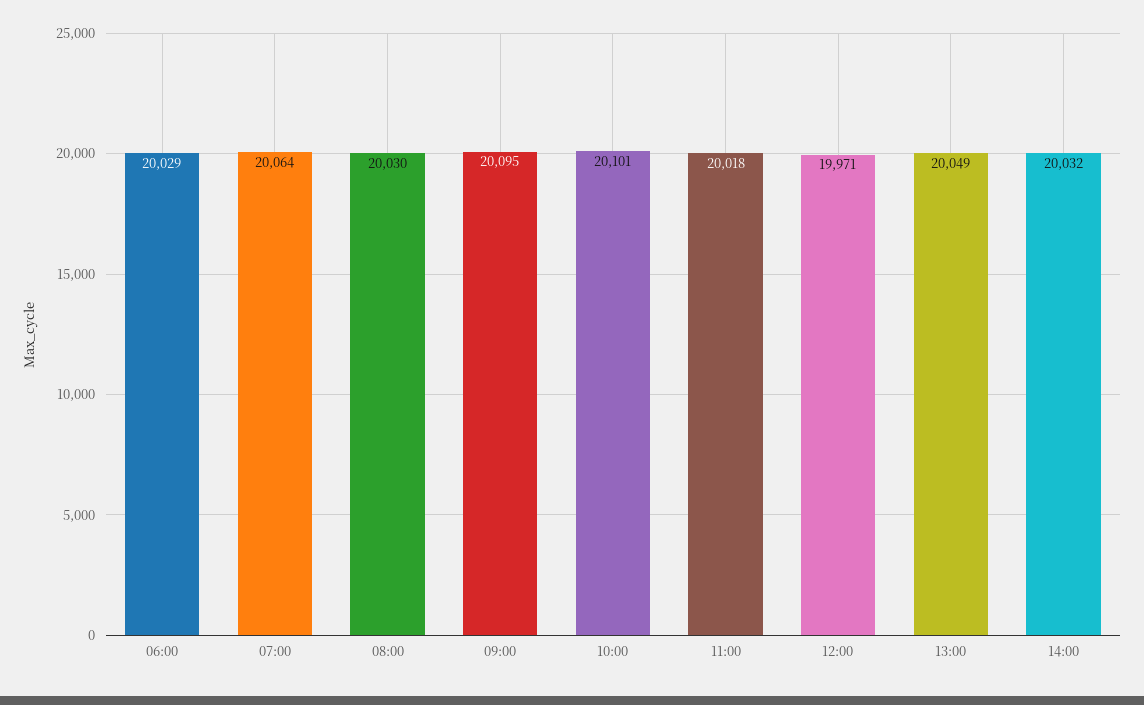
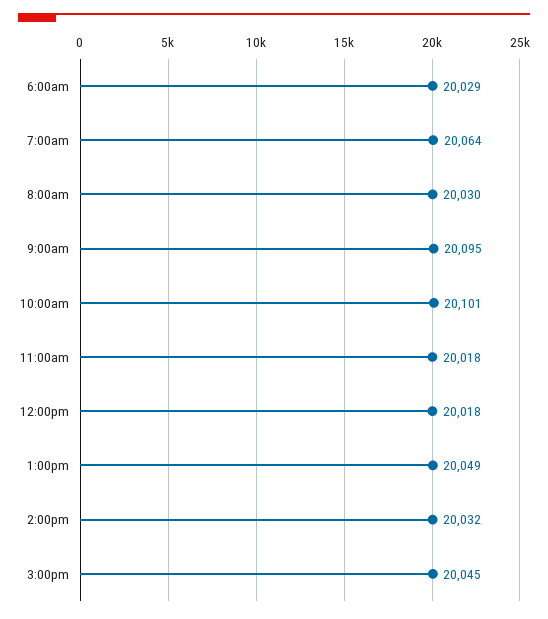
12:00: 19971 -> 20018
3:00pm: none -> 20045

